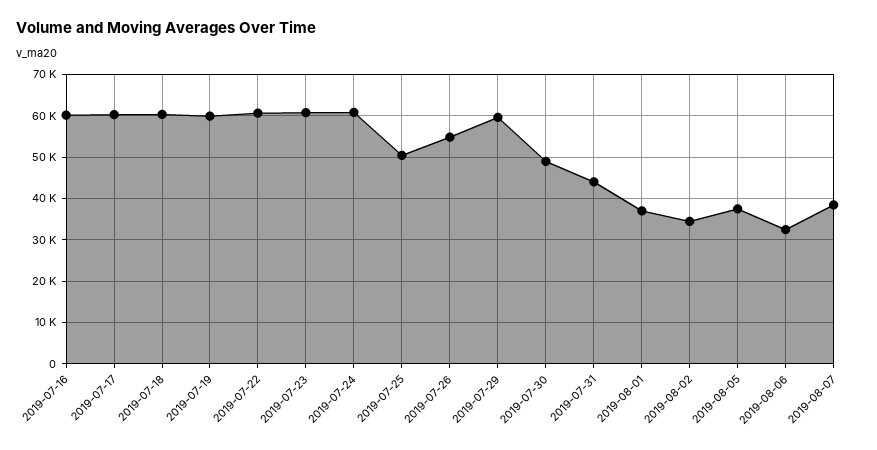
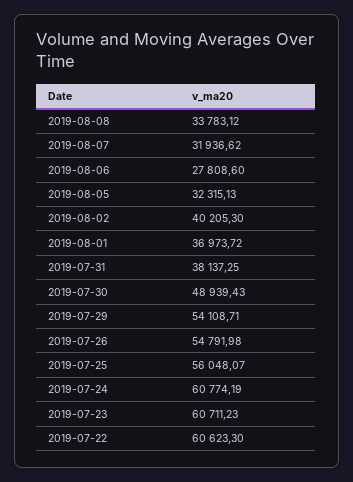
2019-07-16: 60000 -> none
2019-07-17: 60000 -> none
2019-07-18: 60000 -> none
2019-07-19: 60000 -> none
2019-07-25: 50000 -> 56048.07
2019-07-29: 60000 -> 54108.71
2019-07-31: 44000 -> 38137.25
2019-08-02: 34000 -> 40205.3
2019-08-05: 38000 -> 32315.13
2019-08-06: 32000 -> 27808.6
2019-08-07: 38000 -> 31936.62
2019-08-08: none -> 33783.12

